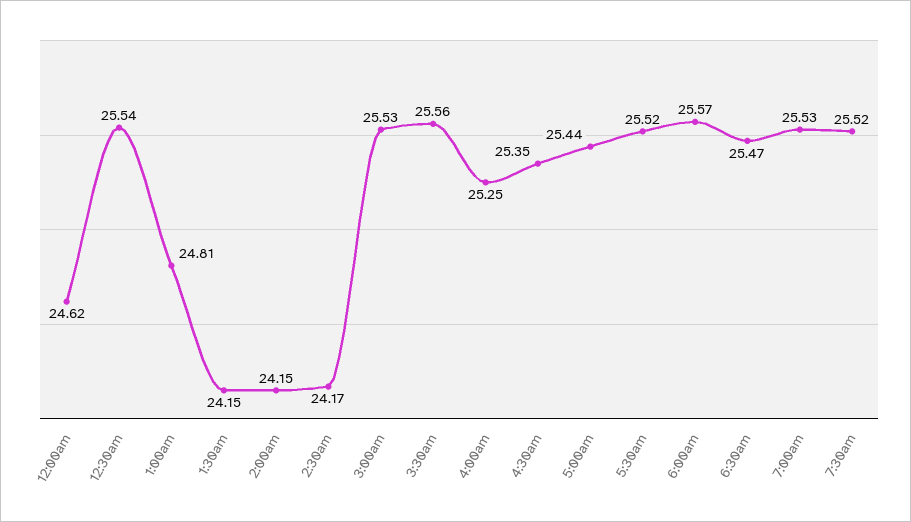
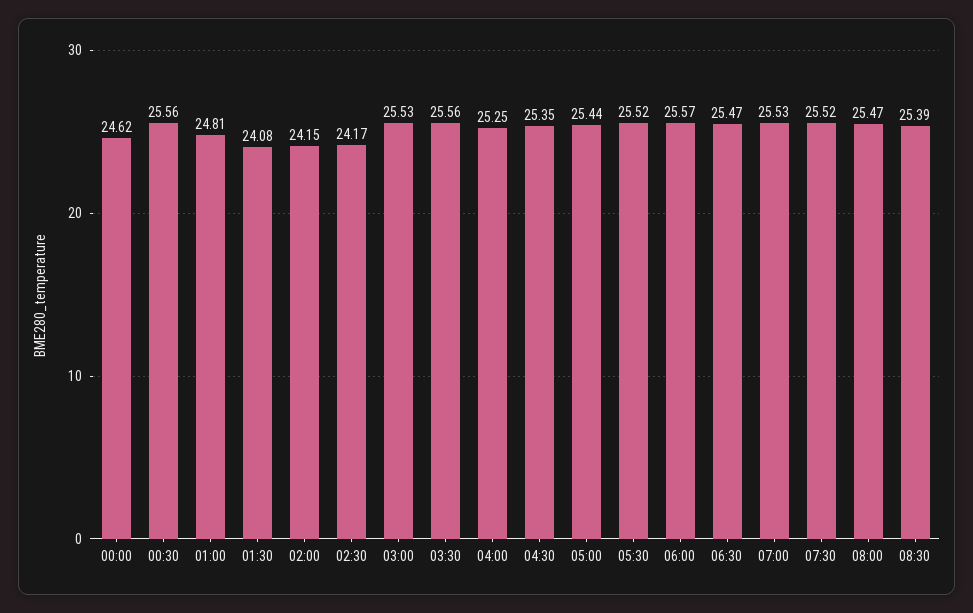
12:30am: 25.54 -> 25.56
1:30am: 24.15 -> 24.08
08:00: none -> 25.47
08:30: none -> 25.39

